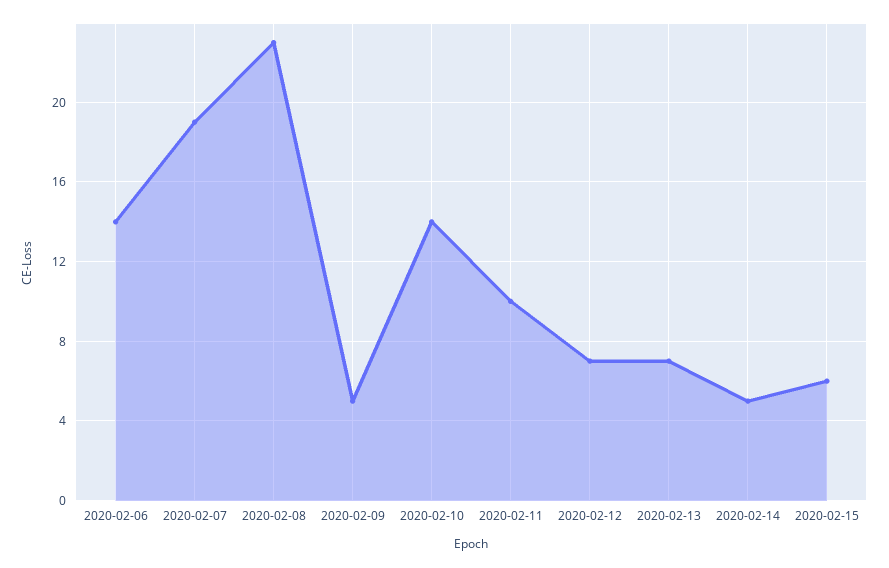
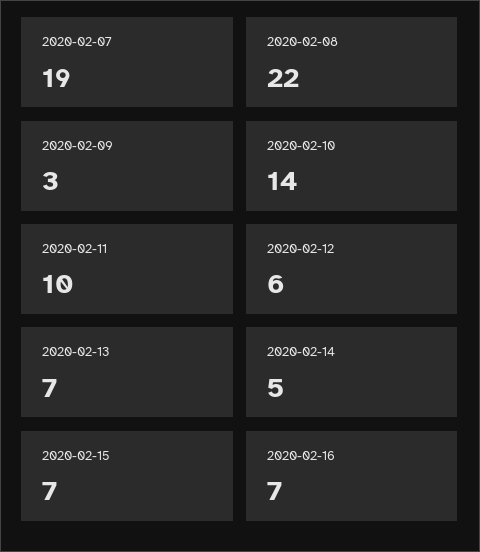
2020-02-06: 14 -> none
2020-02-08: 23 -> 22
2020-02-09: 5 -> 3
2020-02-12: 7 -> 6
2020-02-15: 6 -> 7
2020-02-16: none -> 7

